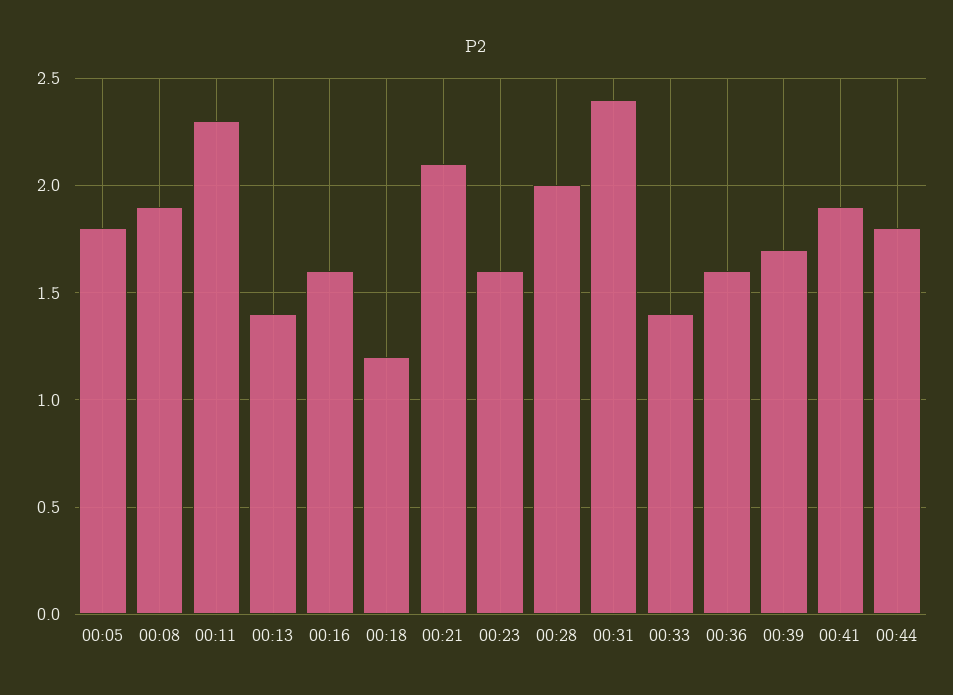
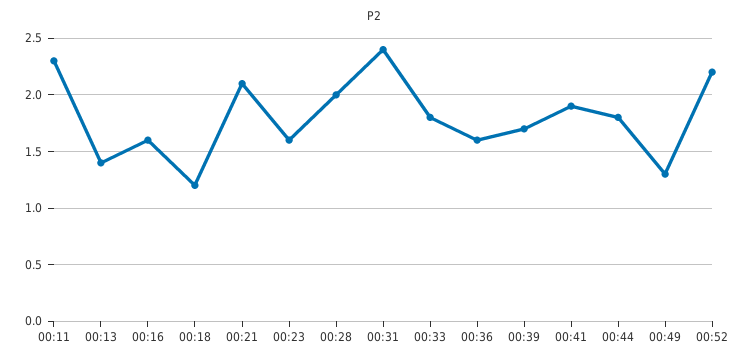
00:05: 1.8 -> none
00:08: 1.9 -> none
00:33: 1.4 -> 1.8
00:49: none -> 1.3
00:52: none -> 2.2

